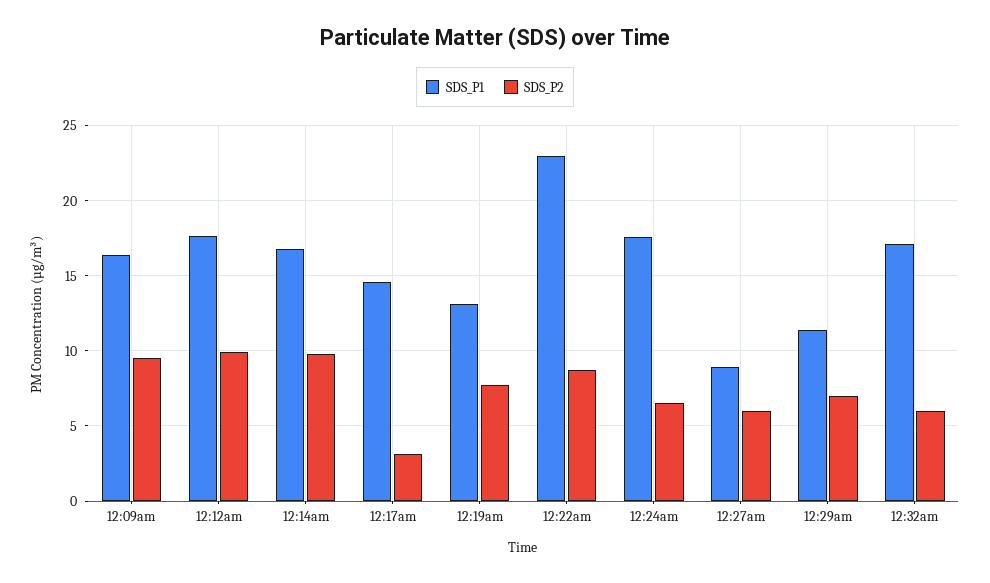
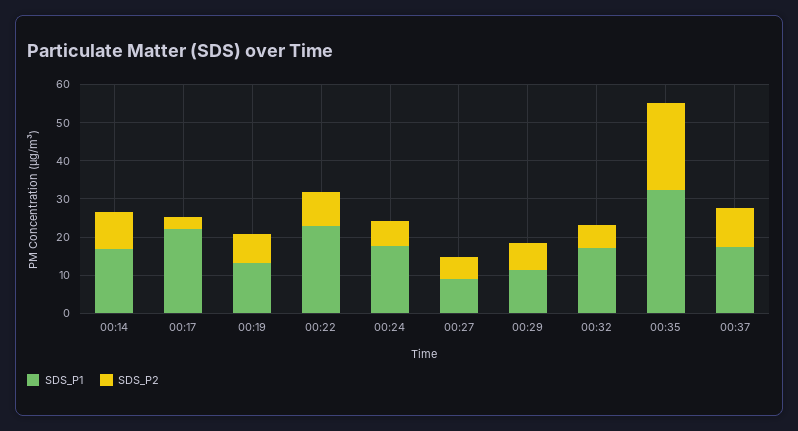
SDS_P1, 12:09am: 16.5 -> none
SDS_P2, 12:09am: 9.5 -> none
SDS_P1, 12:12am: 17.5 -> none
SDS_P2, 12:12am: 10 -> none
SDS_P1, 12:17am: 14.5 -> 22.5
SDS_P1, 00:35: none -> 32.5
SDS_P2, 00:35: none -> 22.5
SDS_P1, 00:37: none -> 17.5
SDS_P2, 00:37: none -> 10

